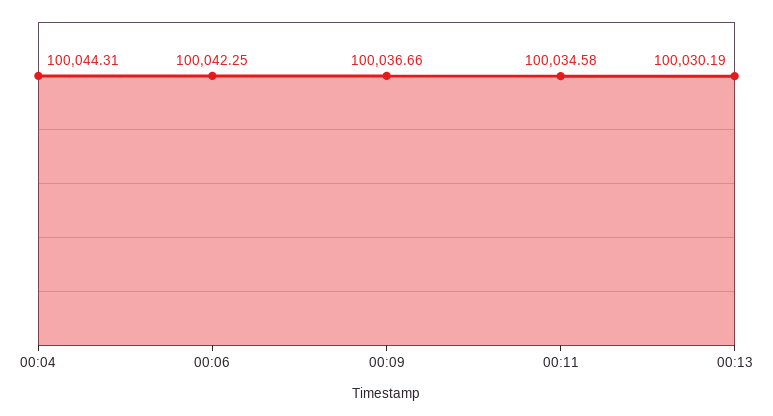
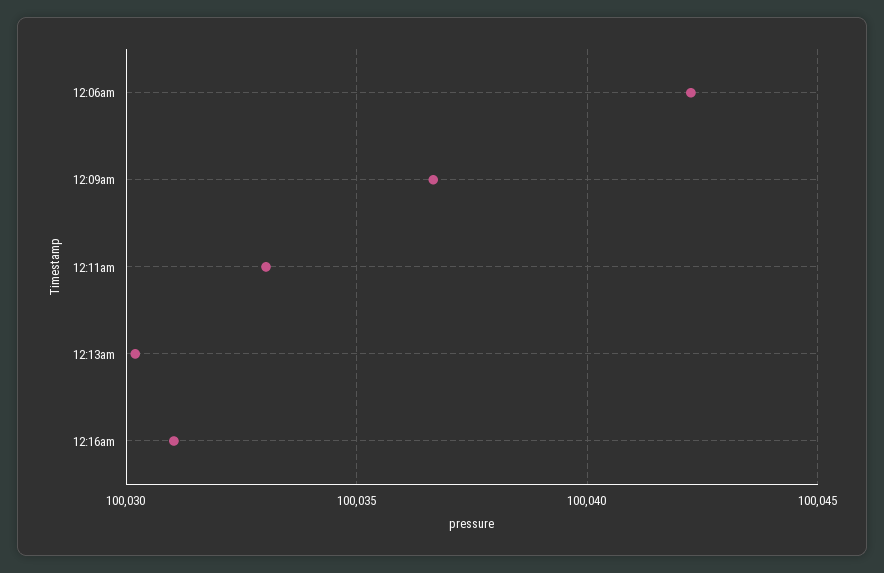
00:04: 100044.31 -> none
00:11: 100034.58 -> 100033
12:16am: none -> 100031

